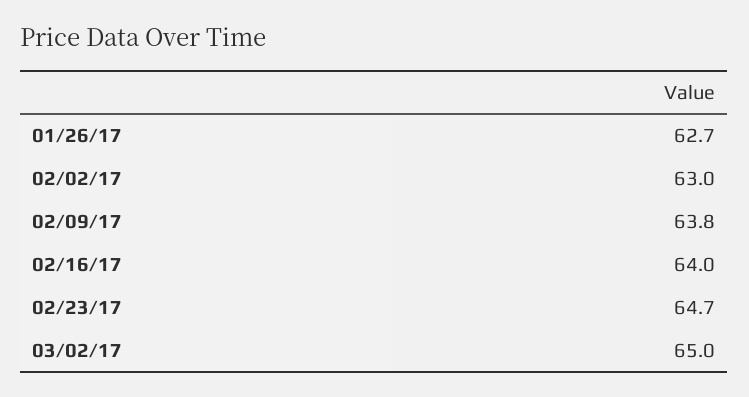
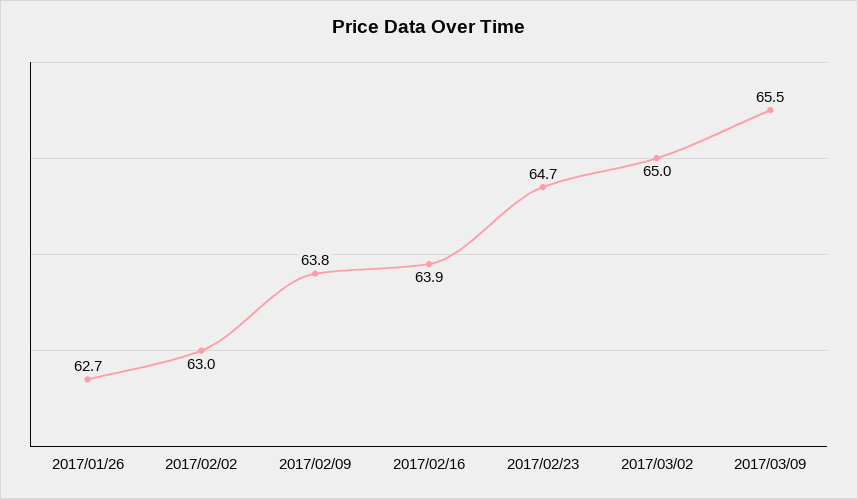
02/16/17: 64 -> 63.9
2017/03/09: none -> 65.5

